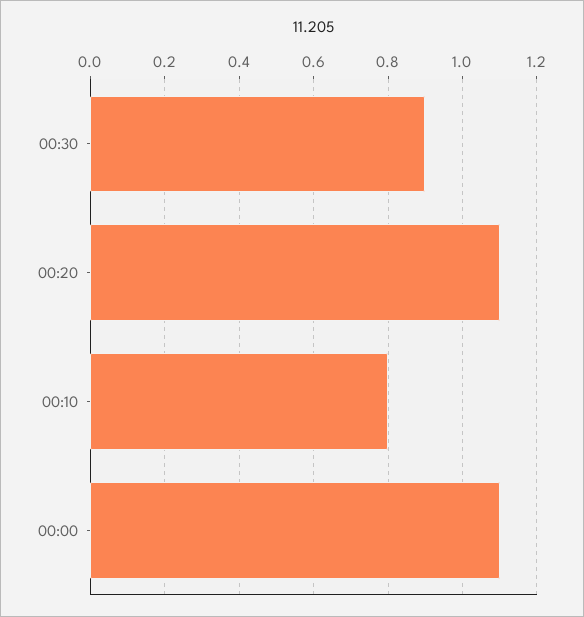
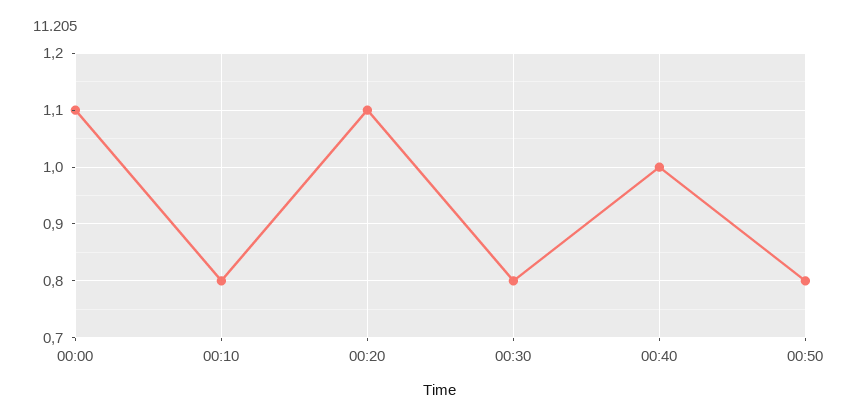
00:30: 0.9 -> 0.8
00:40: none -> 1
00:50: none -> 0.8

